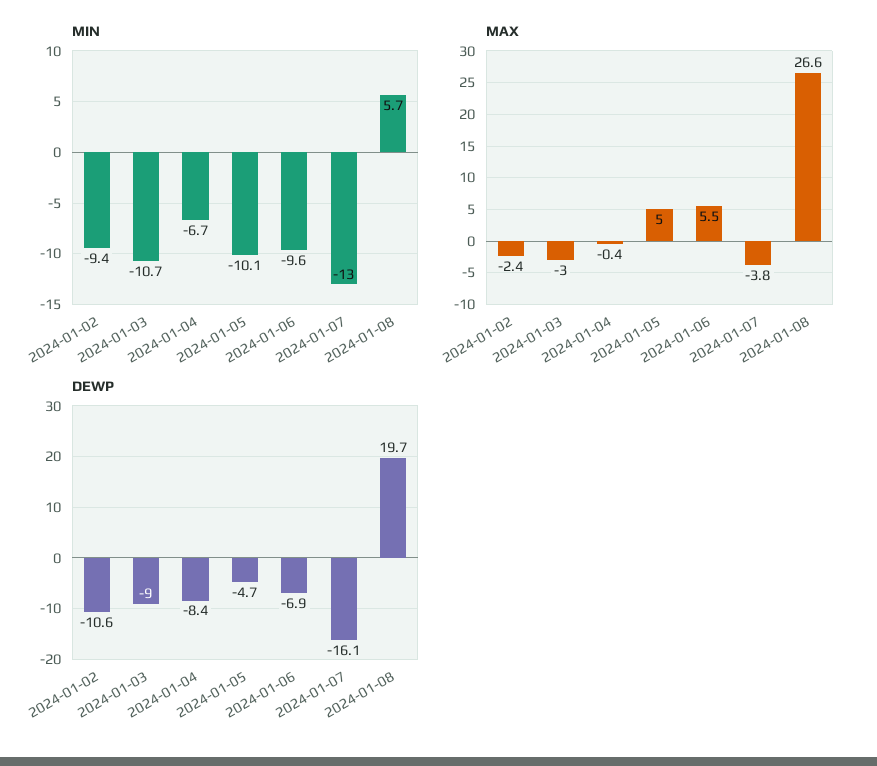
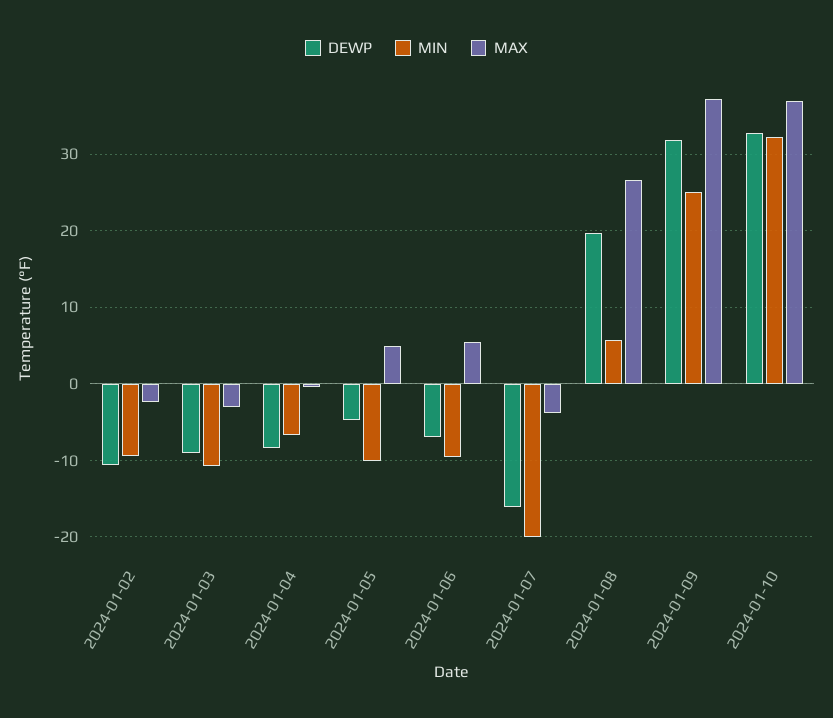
MIN, 2024-01-07: -13 -> -20
DEWP, 2024-01-09: none -> 32
MIN, 2024-01-09: none -> 25
MAX, 2024-01-09: none -> 37
DEWP, 2024-01-10: none -> 33
MIN, 2024-01-10: none -> 32
MAX, 2024-01-10: none -> 37

